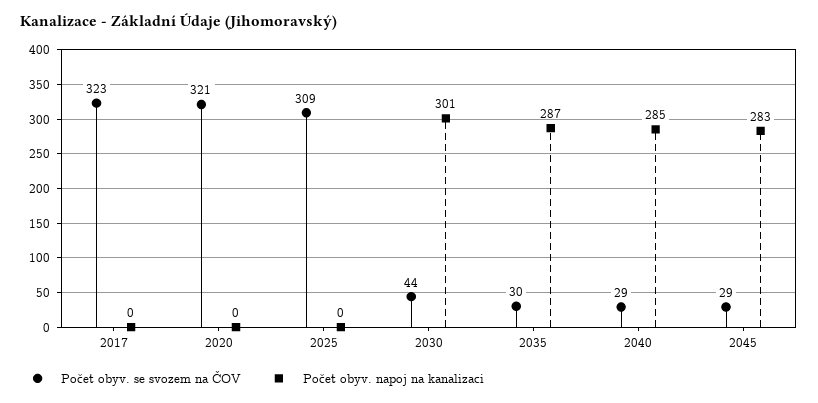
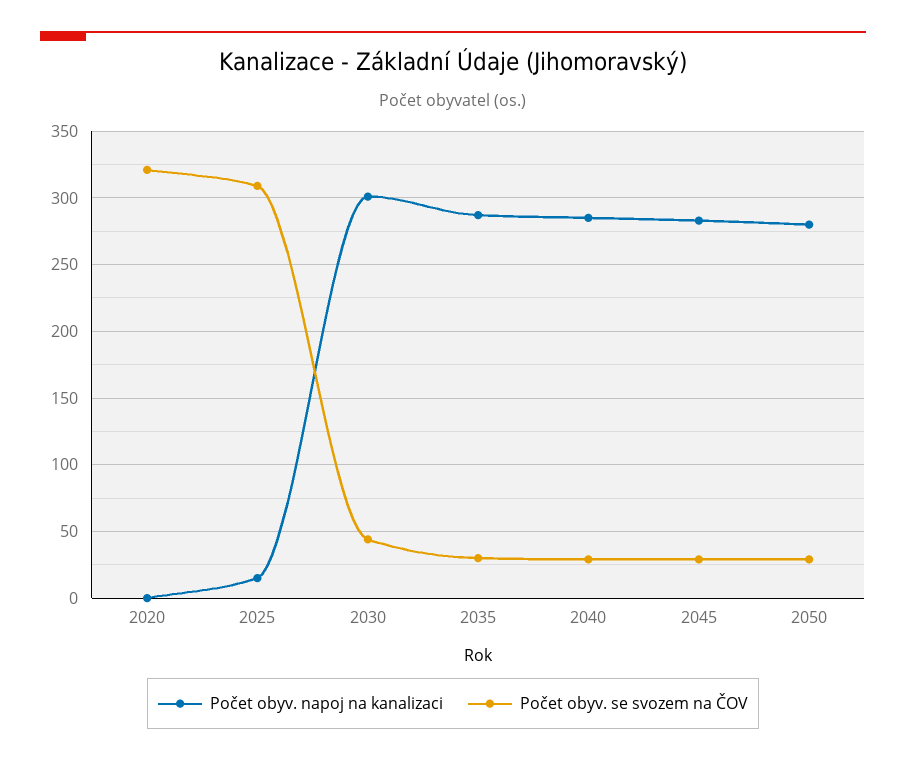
Počet obyv. se svozem na ČOV, 2017: 323 -> none
Počet obyv. napoj na kanalizaci, 2017: 0 -> none
Počet obyv. napoj na kanalizaci, 2025: 0 -> 15
Počet obyv. napoj na kanalizaci, 2050: none -> 280
Počet obyv. se svozem na ČOV, 2050: none -> 30

